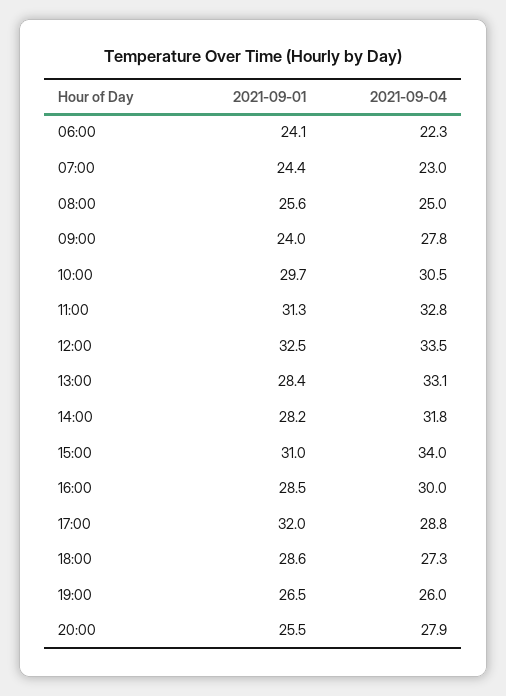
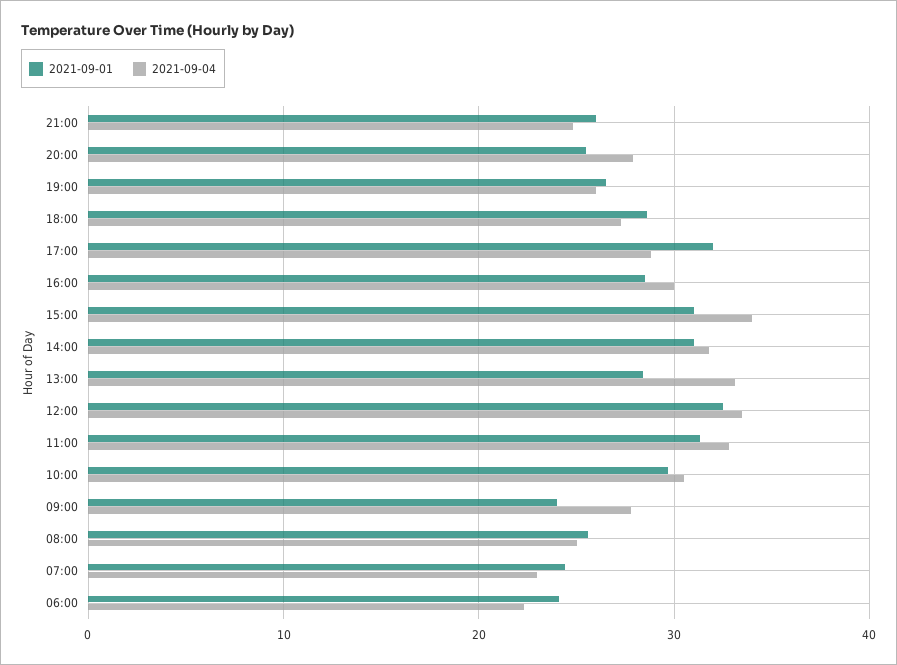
2021-09-01, 14:00: 28.2 -> 31
2021-09-01, 21:00: none -> 26
2021-09-04, 21:00: none -> 25

